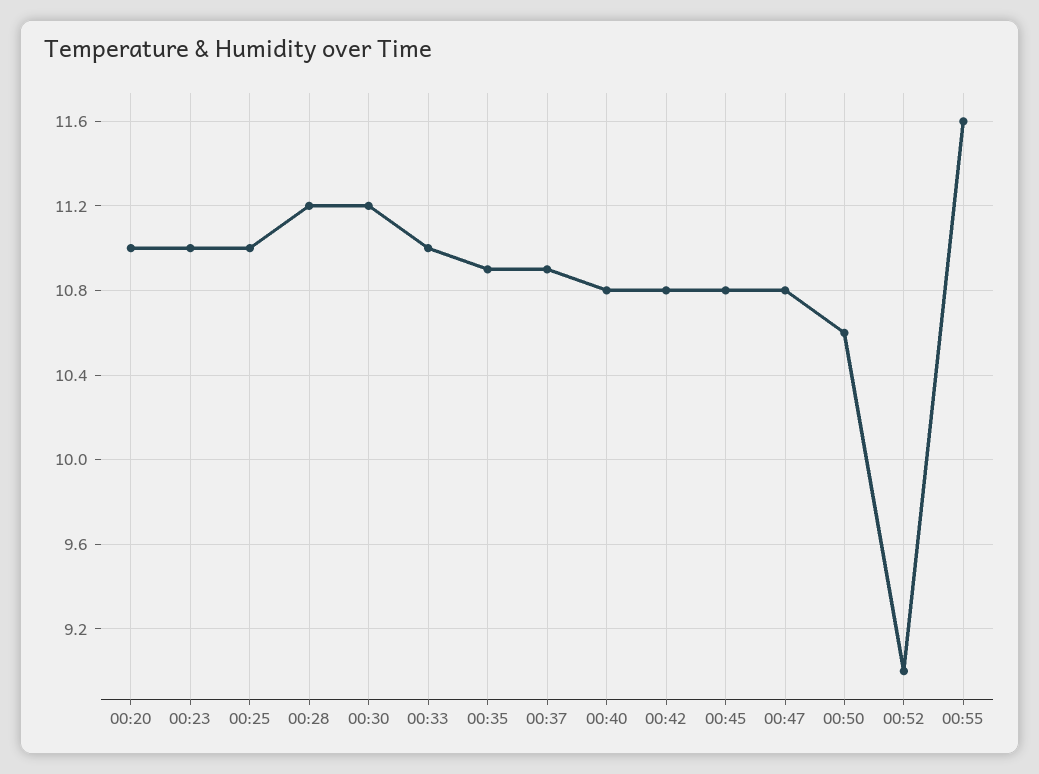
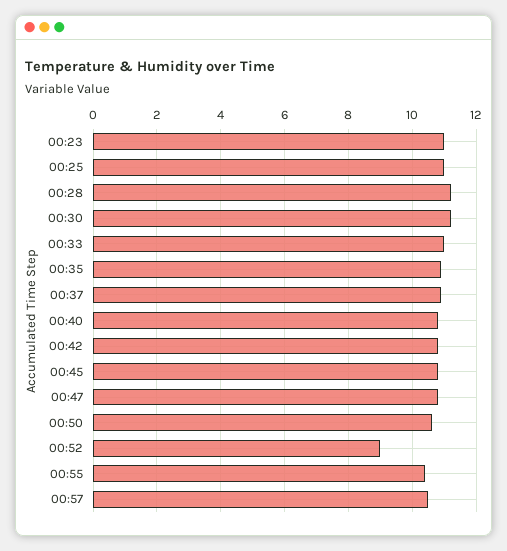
00:20: 11 -> none
00:55: 11.6 -> 10.5
00:57: none -> 10.5

